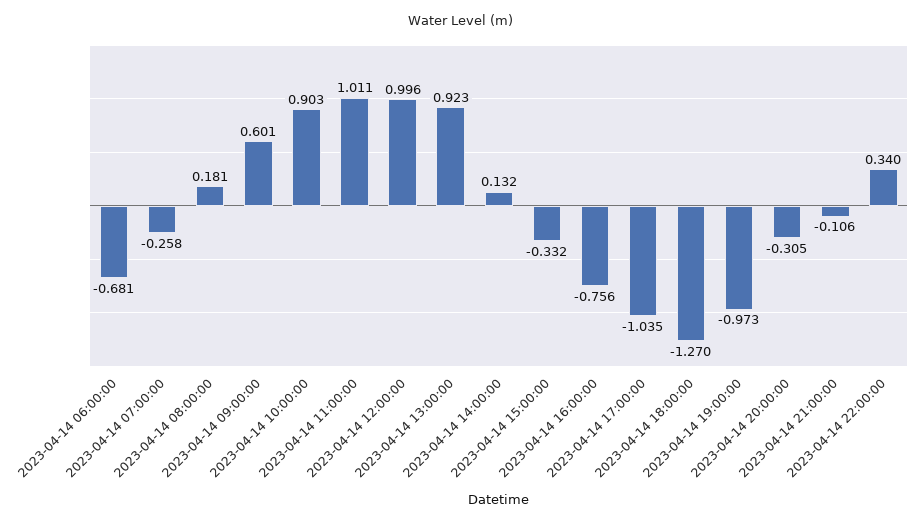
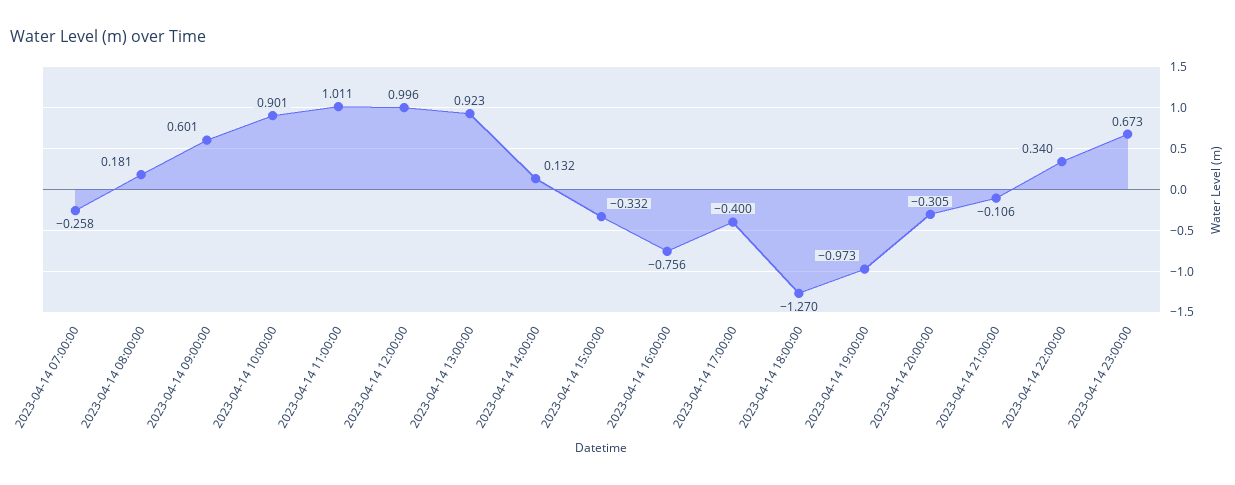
2023-04-14 06:00:00: -0.681 -> none
2023-04-14 10:00:00: 0.903 -> 0.901
2023-04-14 17:00:00: -1.035 -> -0.4
2023-04-14 23:00:00: none -> 0.673

